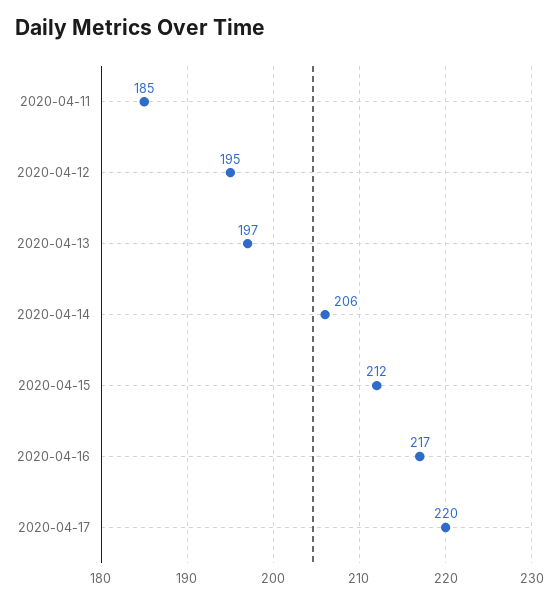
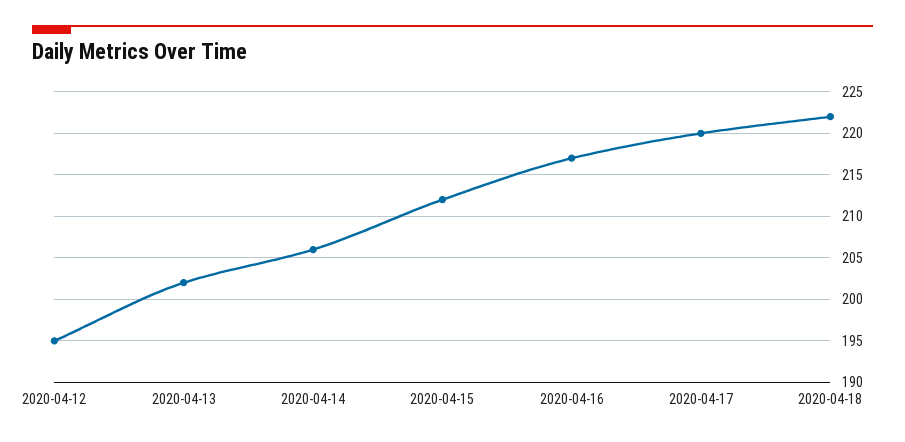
2020-04-11: 185 -> none
2020-04-13: 197 -> 202
2020-04-18: none -> 222

